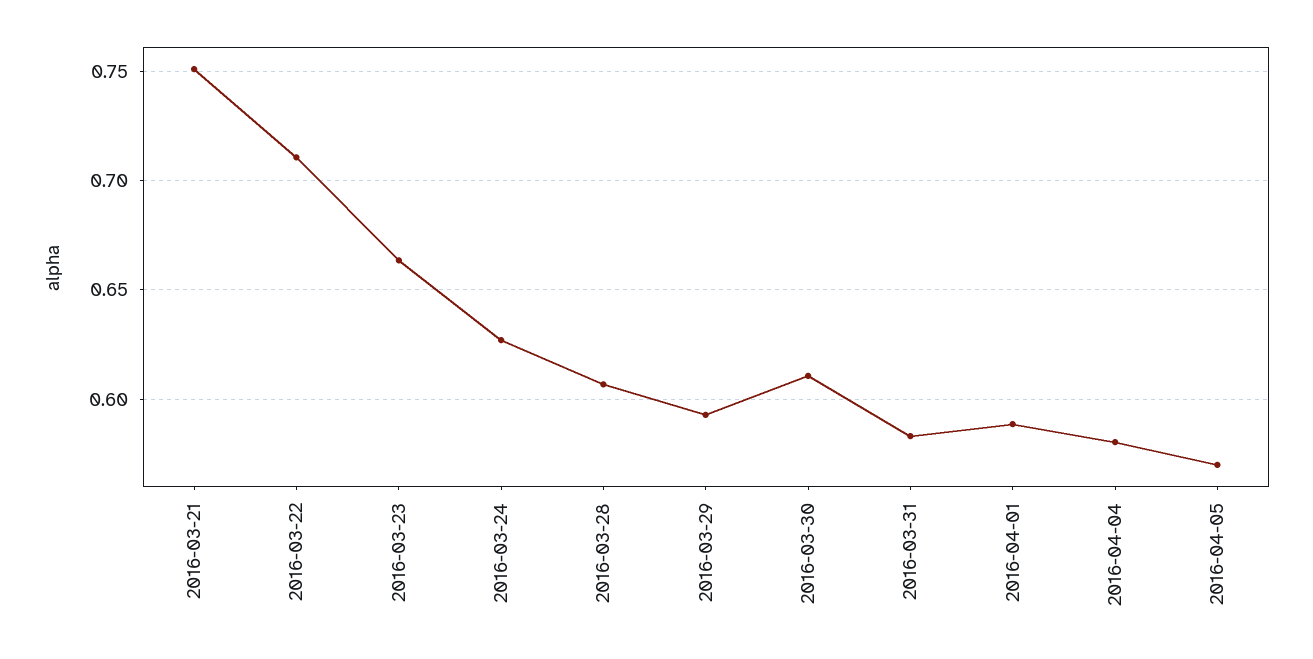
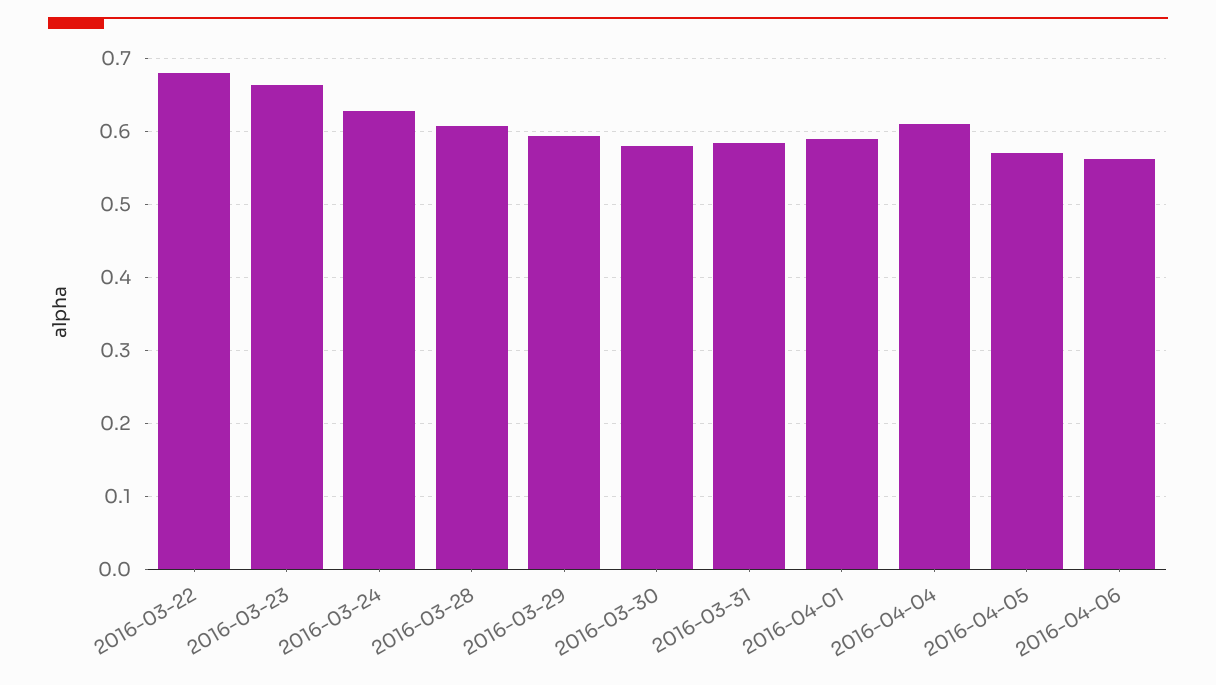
2016-03-21: 0.75 -> none
2016-03-22: 0.71 -> 0.68
2016-03-30: 0.61 -> 0.58
2016-04-04: 0.58 -> 0.61
2016-04-06: none -> 0.56

